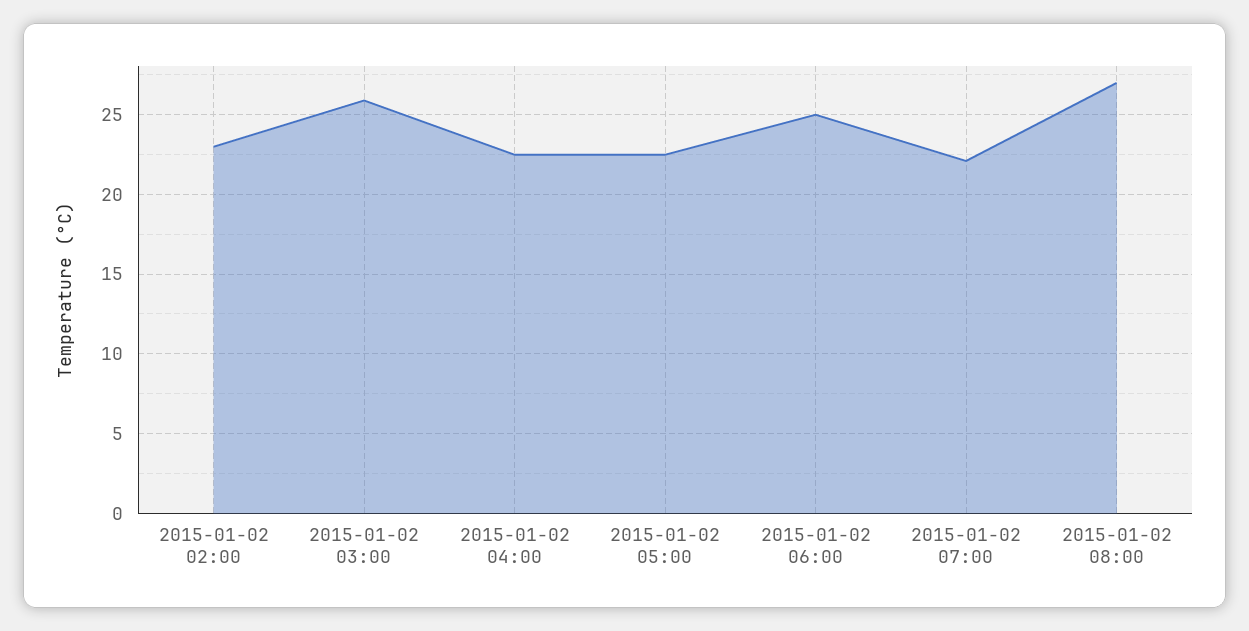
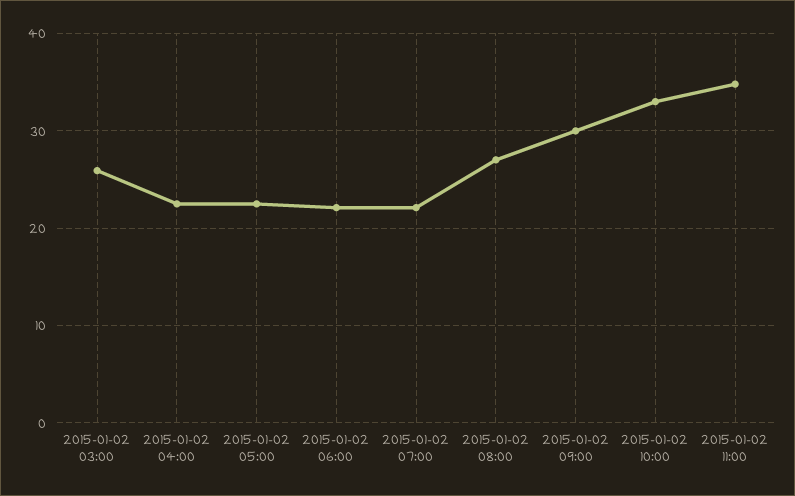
2015-01-02 02:00: 23 -> none
2015-01-02 06:00: 25 -> 22
2015-01-02 09:00: none -> 30
2015-01-02 10:00: none -> 33
2015-01-02 11:00: none -> 35

